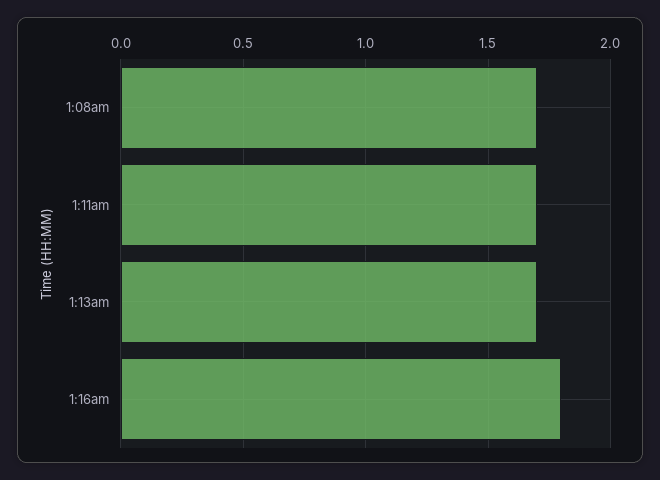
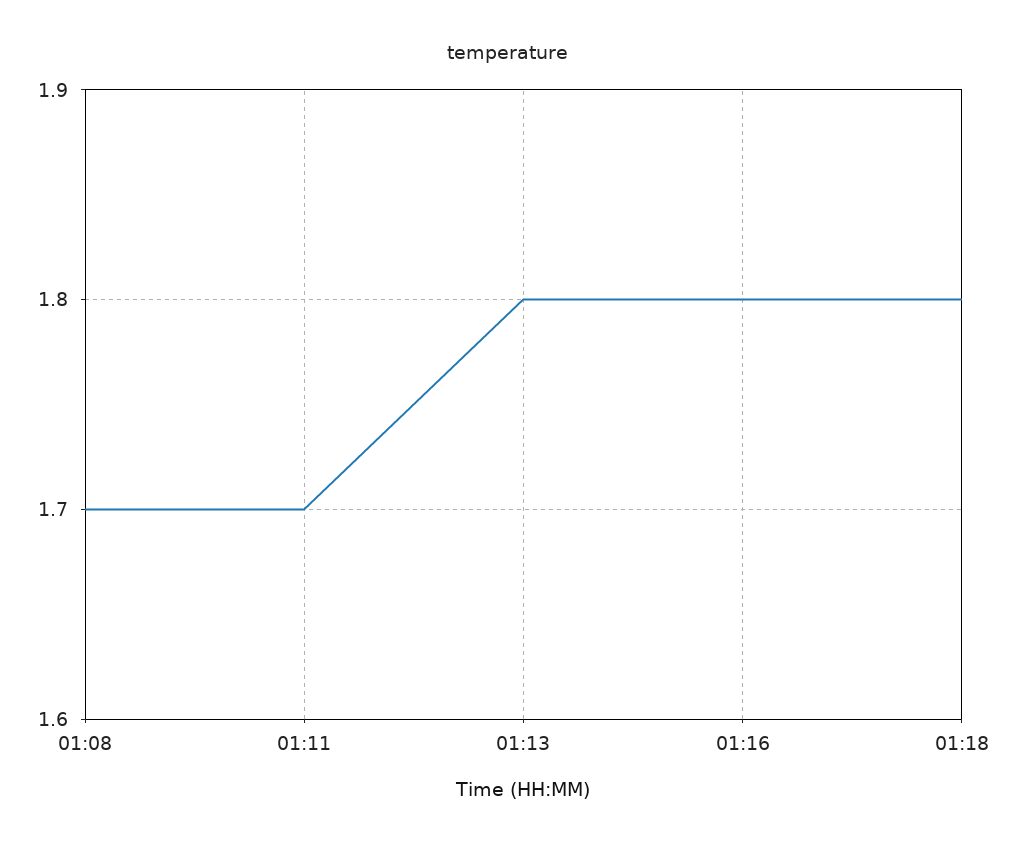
1:13am: 1.7 -> 1.8
01:18: none -> 1.8

